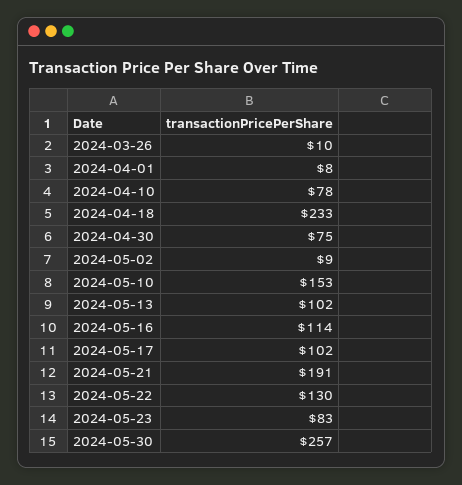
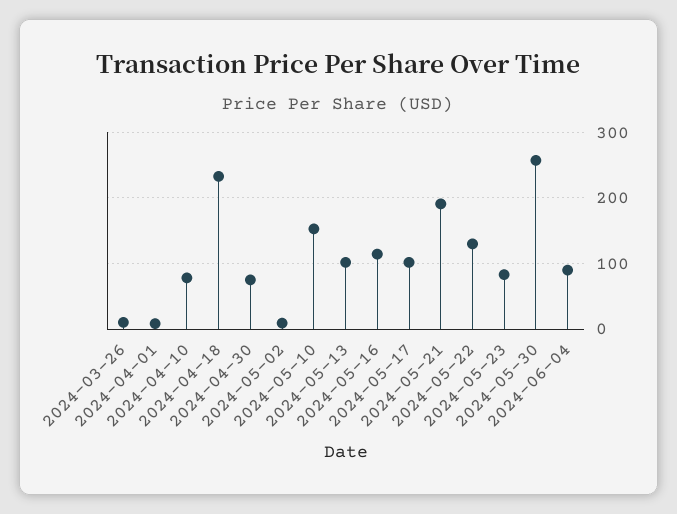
2024-06-04: none -> 90

